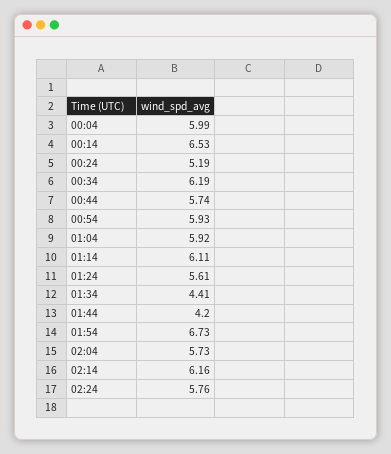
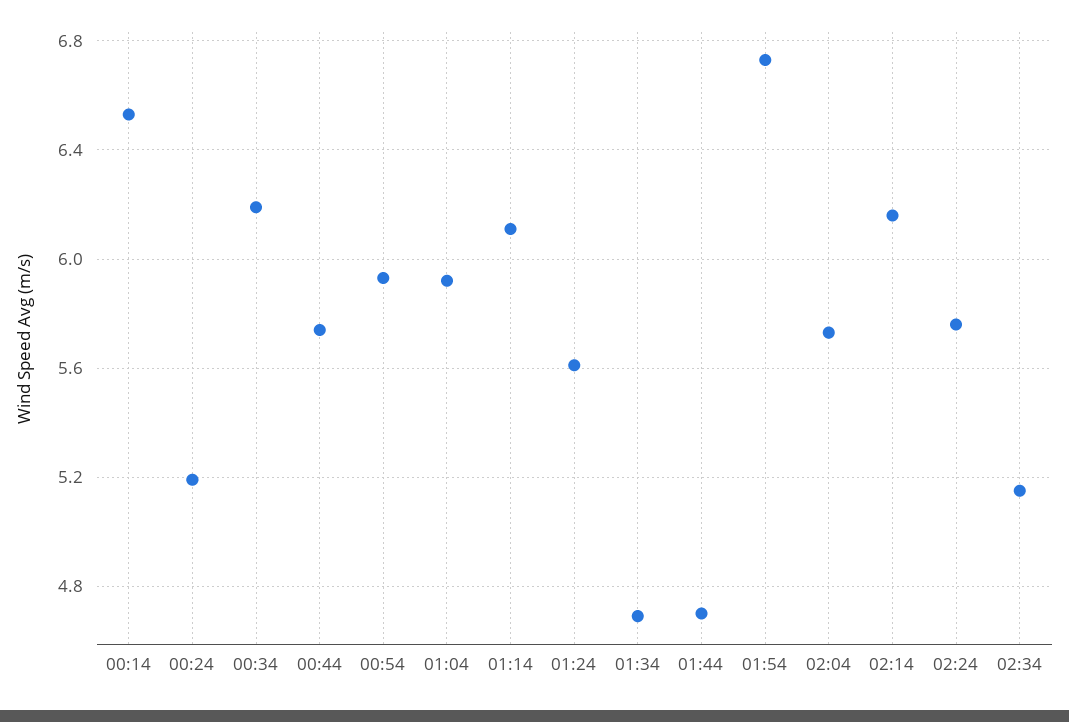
00:04: 5.99 -> none
01:34: 4.41 -> 4.7
01:44: 4.2 -> 4.7
02:34: none -> 5.15

